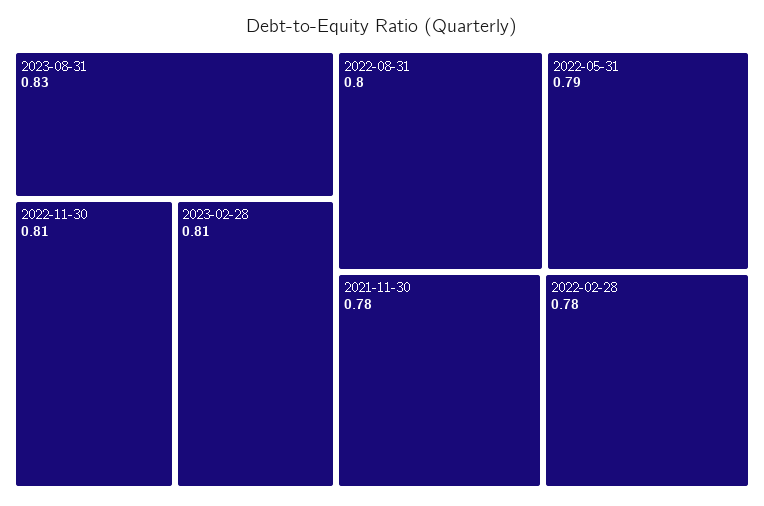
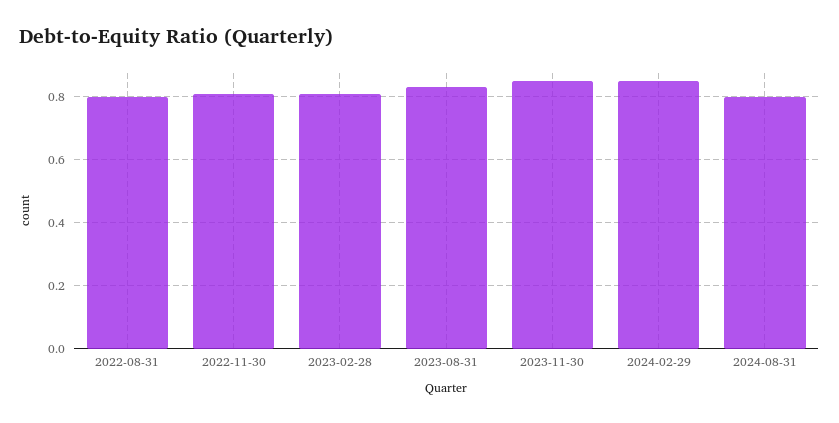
2022-05-31: 0.79 -> none
2021-11-30: 0.78 -> none
2022-02-28: 0.78 -> none
2023-11-30: none -> 0.85
2024-02-29: none -> 0.85
2024-08-31: none -> 0.8

